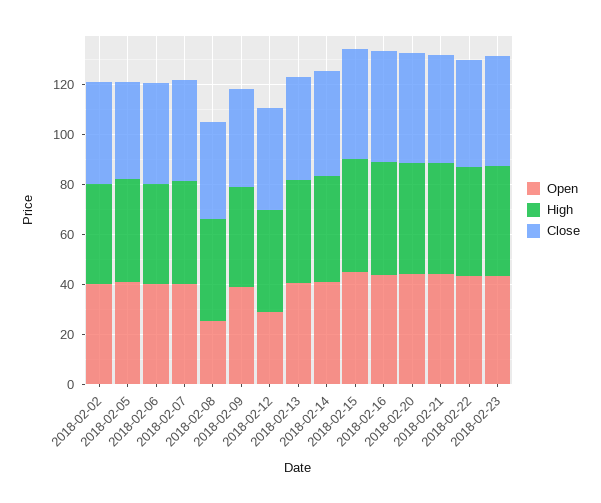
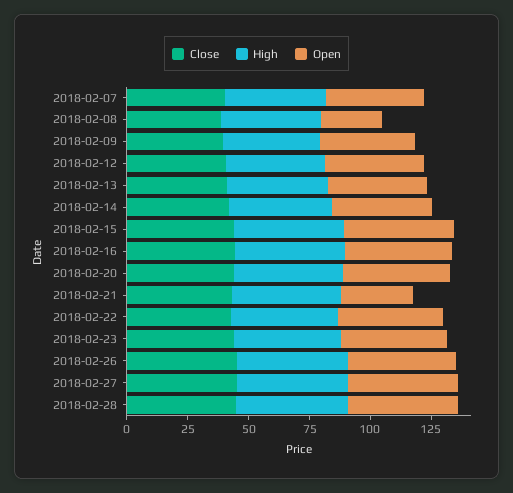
Open, 2018-02-02: 40 -> none
High, 2018-02-02: 40 -> none
Close, 2018-02-02: 40 -> none
Open, 2018-02-05: 40 -> none
High, 2018-02-05: 40 -> none
Close, 2018-02-05: 40 -> none
Open, 2018-02-06: 40 -> none
High, 2018-02-06: 40 -> none
Close, 2018-02-06: 40 -> none
Open, 2018-02-12: 30 -> 40
Open, 2018-02-21: 45 -> 30
Close, 2018-02-26: none -> 45
High, 2018-02-26: none -> 45
Open, 2018-02-26: none -> 45
Close, 2018-02-27: none -> 45
High, 2018-02-27: none -> 45
Open, 2018-02-27: none -> 45
Close, 2018-02-28: none -> 45
High, 2018-02-28: none -> 45
Open, 2018-02-28: none -> 45

